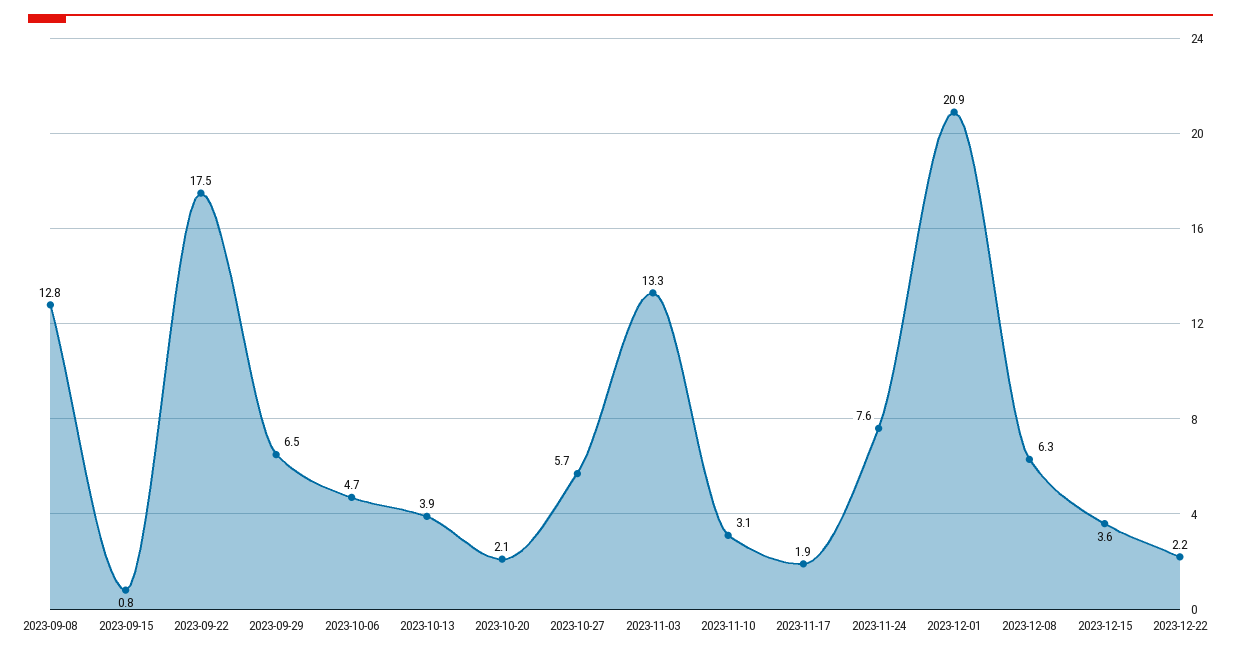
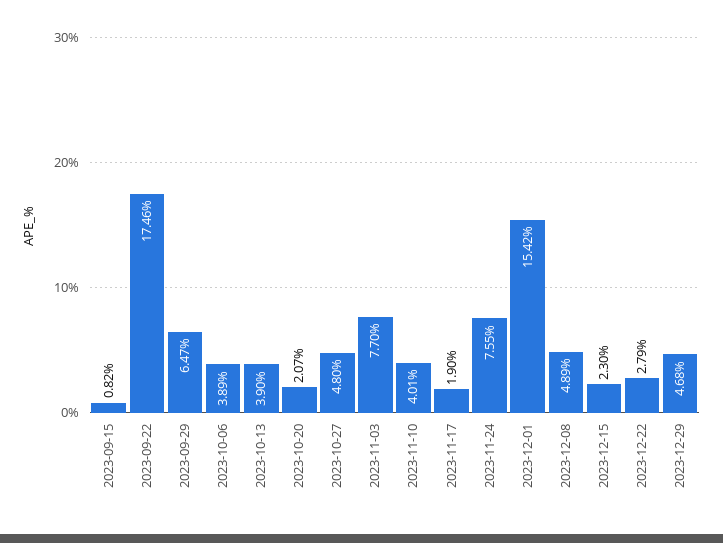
2023-09-08: 12.8 -> none
2023-10-06: 4.7 -> 3.89
2023-10-27: 5.7 -> 4.8
2023-11-03: 13.3 -> 7.7
2023-11-10: 3.1 -> 4.01
2023-12-01: 20.9 -> 15.42
2023-12-08: 6.3 -> 4.89
2023-12-15: 3.6 -> 2.3
2023-12-22: 2.2 -> 2.79
2023-12-29: none -> 4.68

